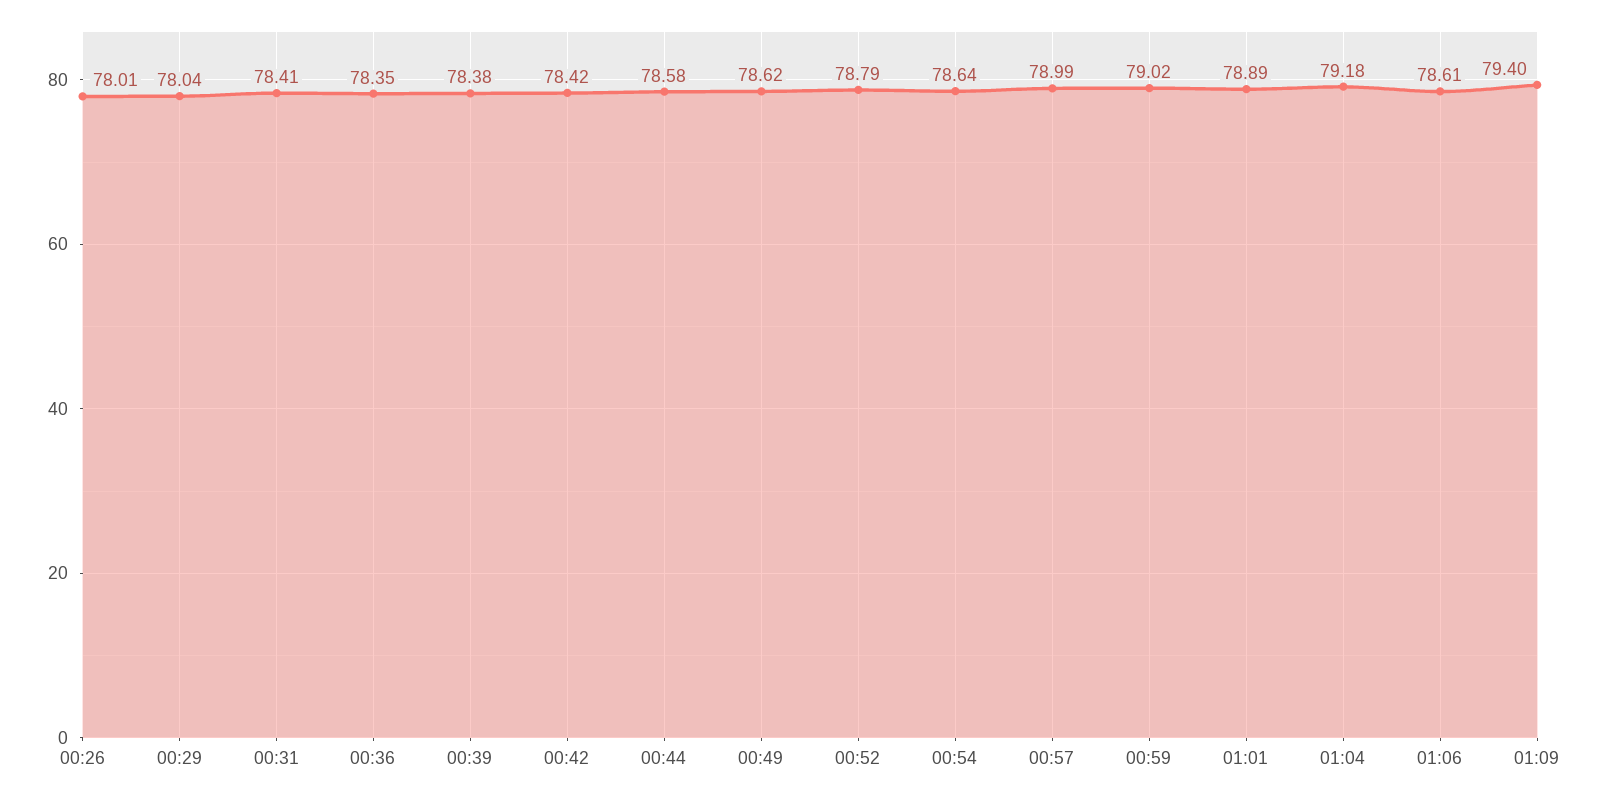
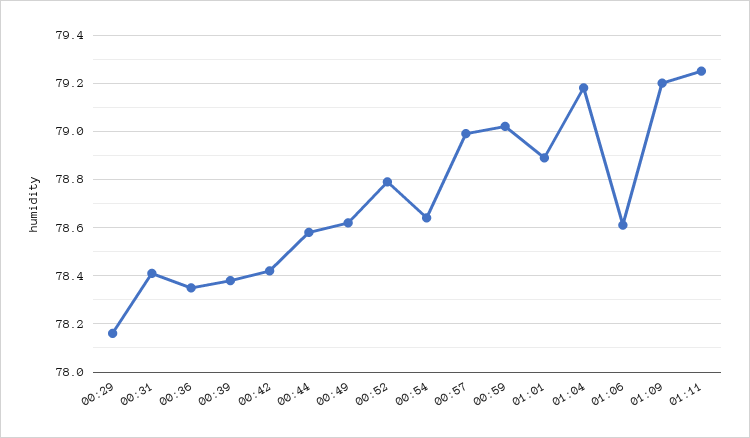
00:26: 78.01 -> none
00:29: 78.04 -> 78.15
01:09: 79.4 -> 79.2
01:11: none -> 79.25

